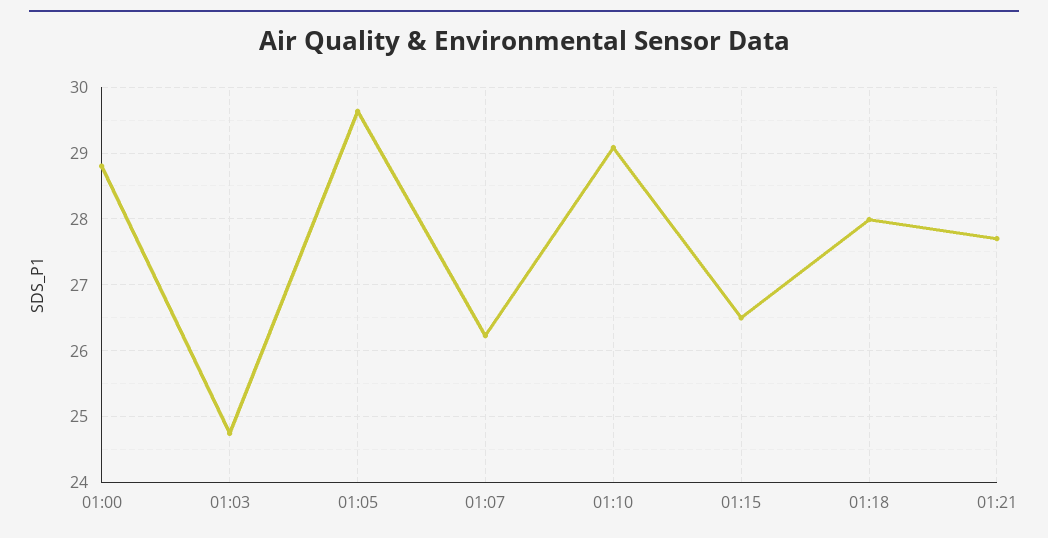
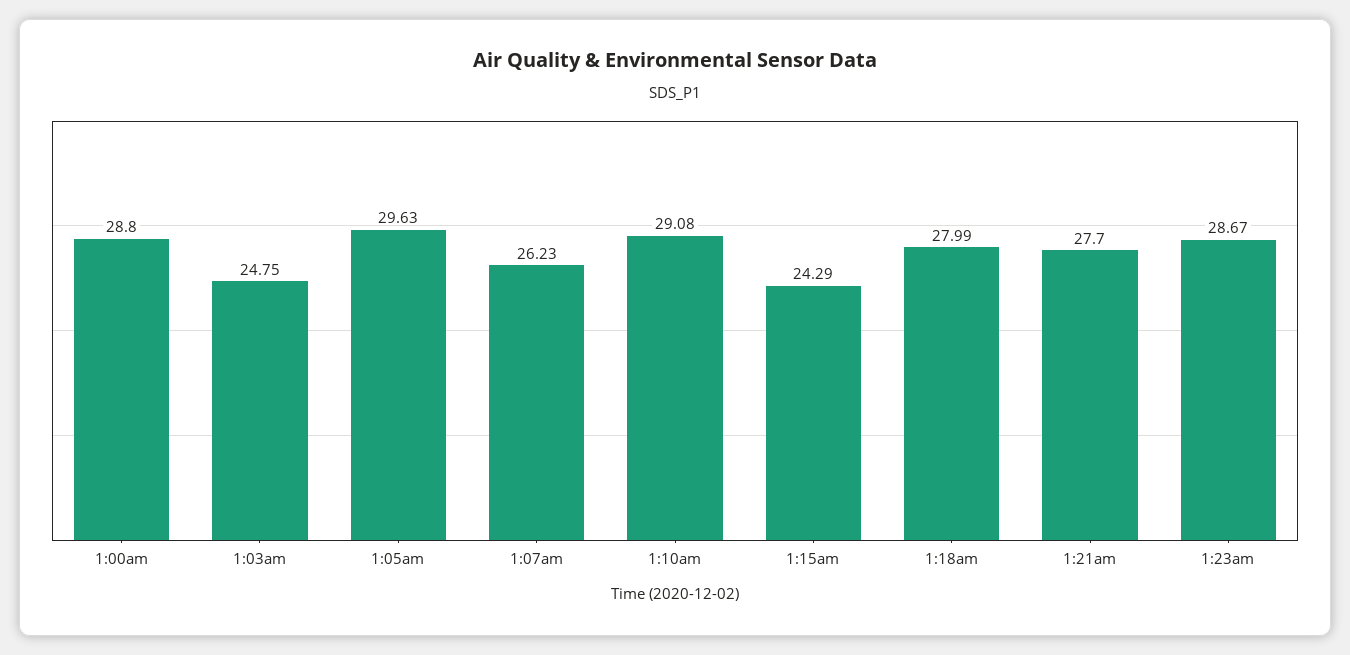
01:15: 26.5 -> 24.29
1:23am: none -> 28.67

